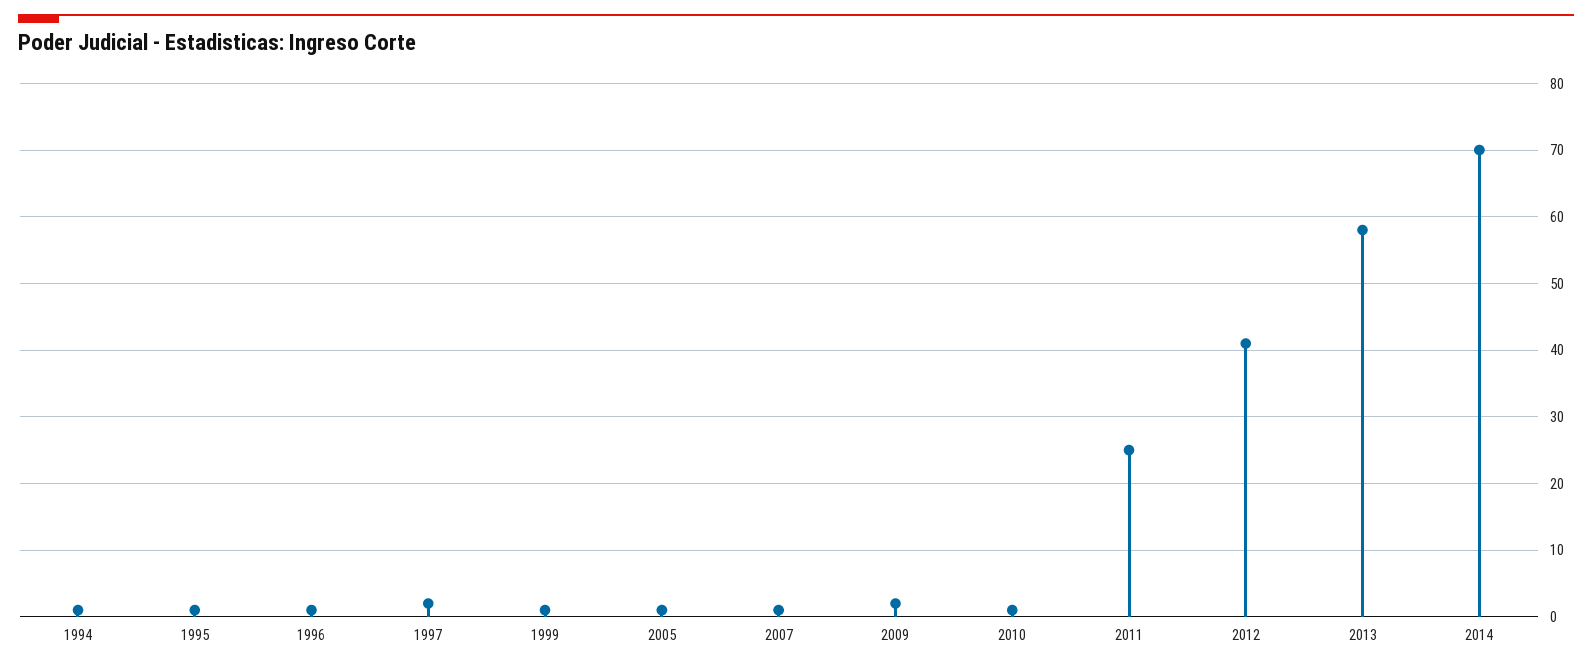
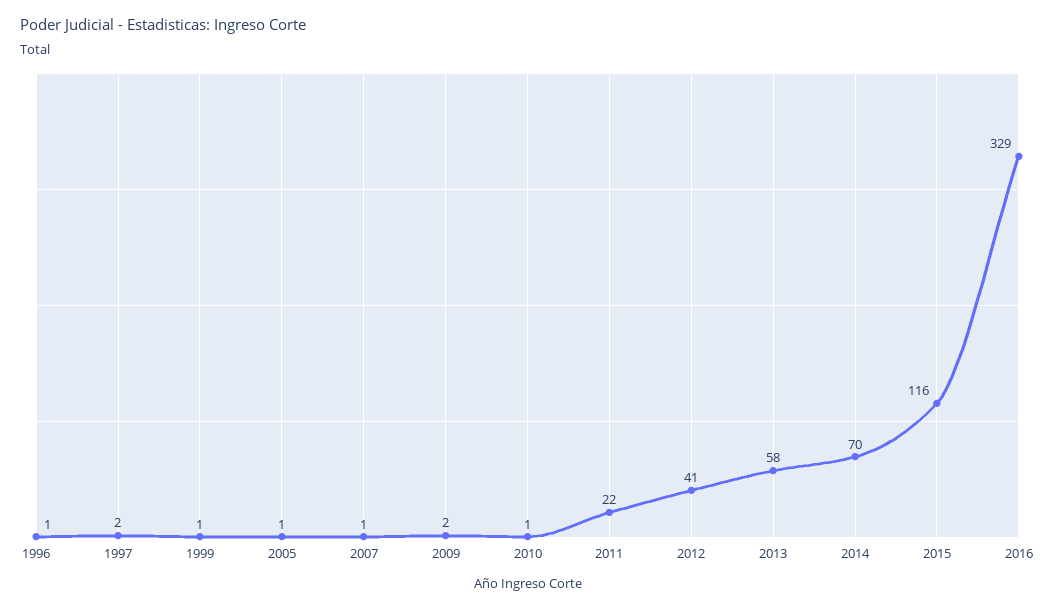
1994: 1 -> none
1995: 1 -> none
2011: 25 -> 22
2015: none -> 116
2016: none -> 329

